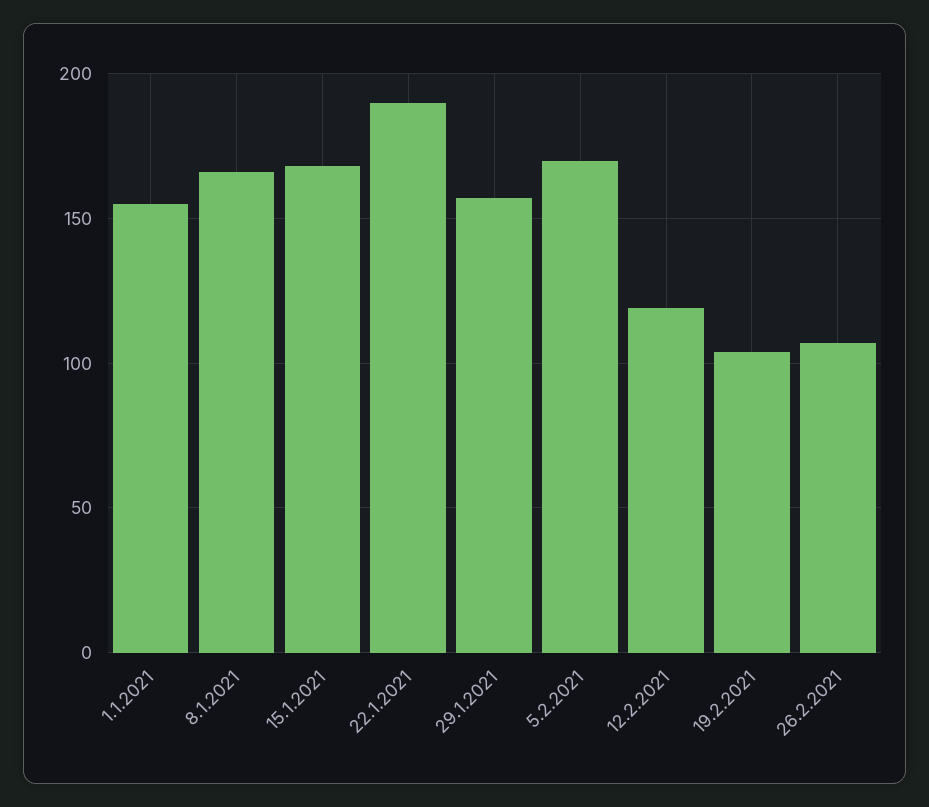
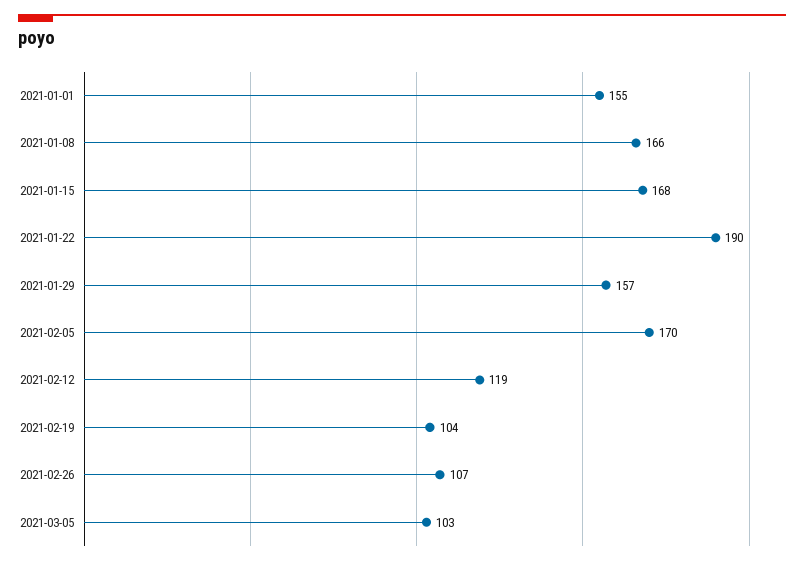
2021-03-05: none -> 103

